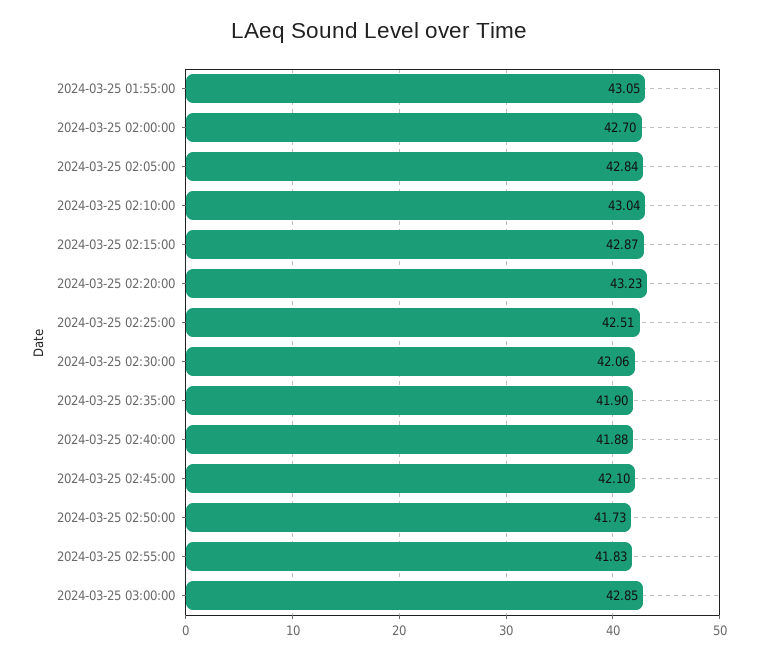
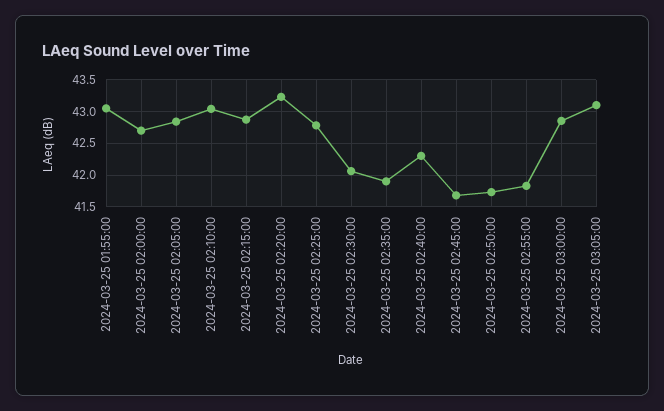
2024-03-25 02:25:00: 42.51 -> 42.8
2024-03-25 02:40:00: 41.88 -> 42.3
2024-03-25 02:45:00: 42.1 -> 41.7
2024-03-25 03:05:00: none -> 43.1

